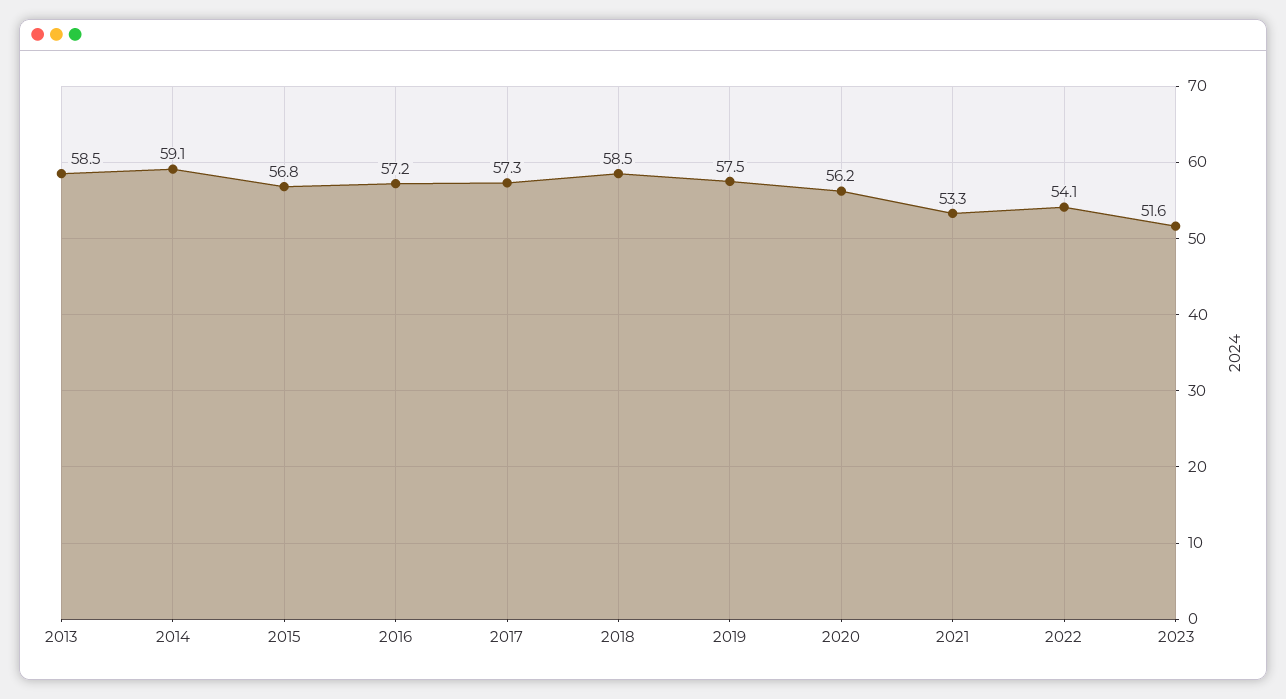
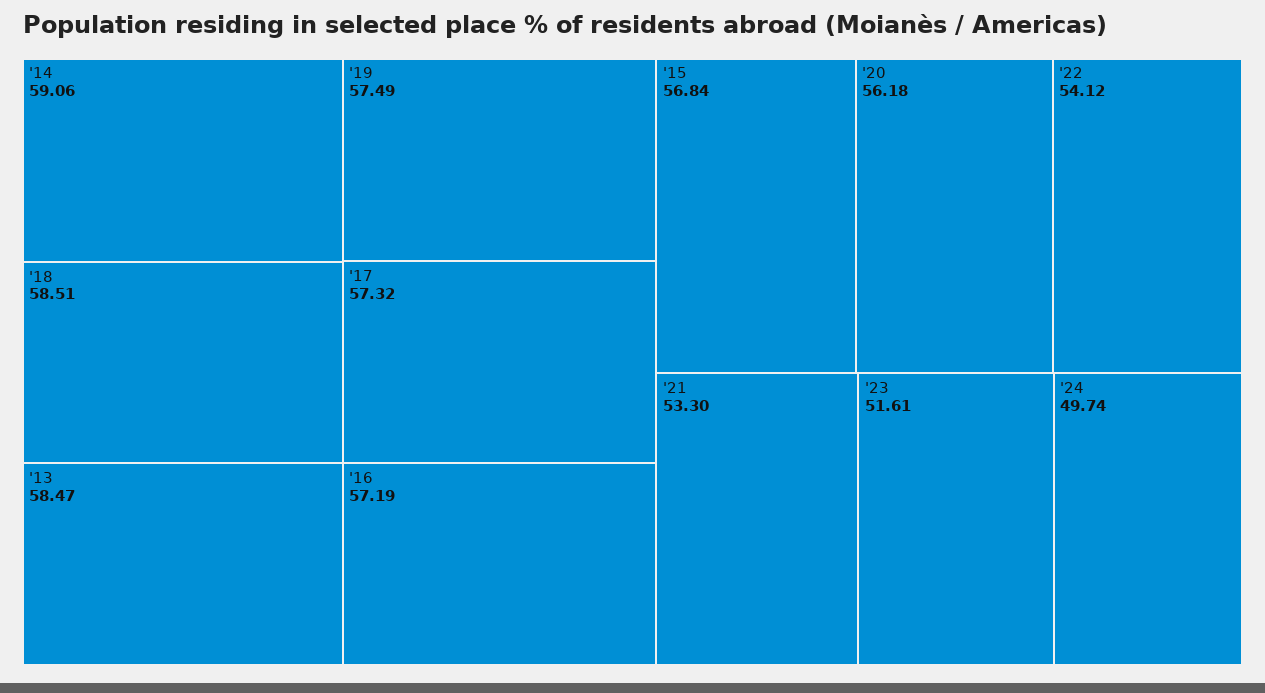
'24: none -> 49.74

